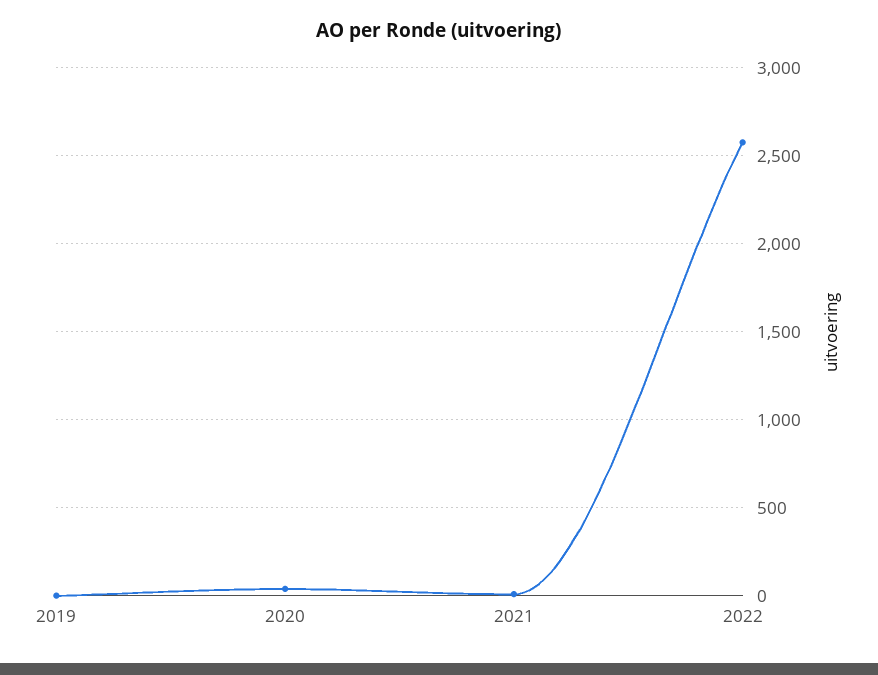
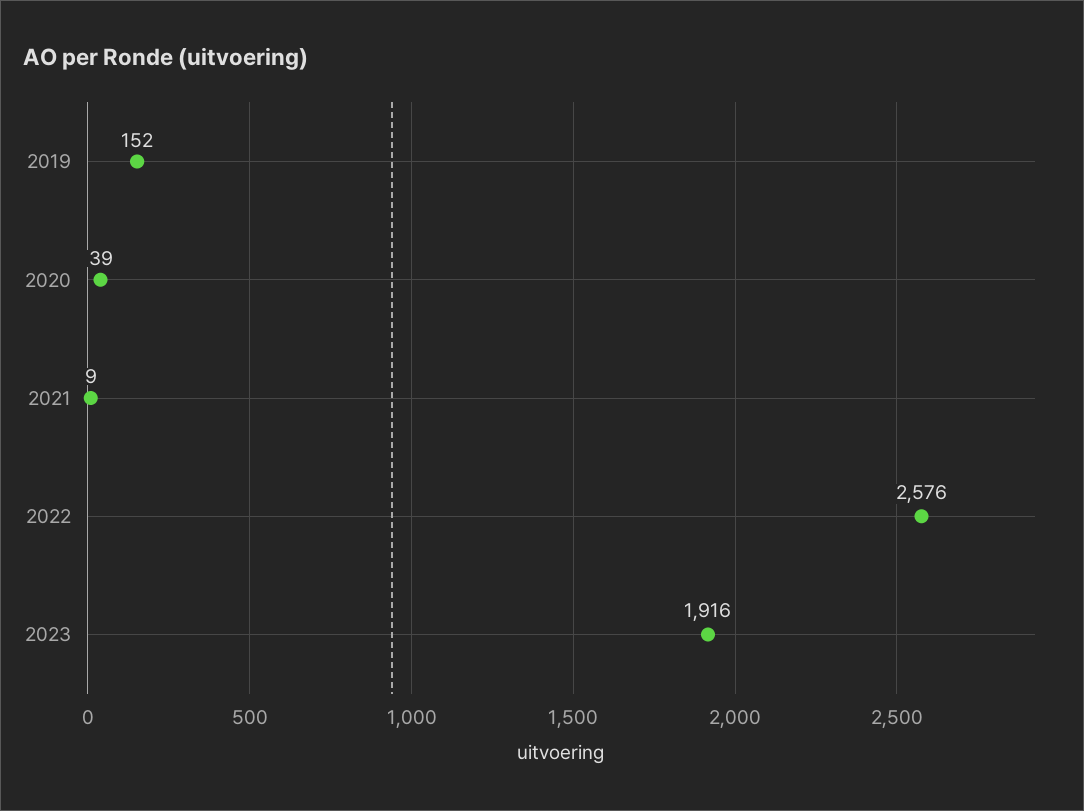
2019: 0 -> 152
2023: none -> 1916

